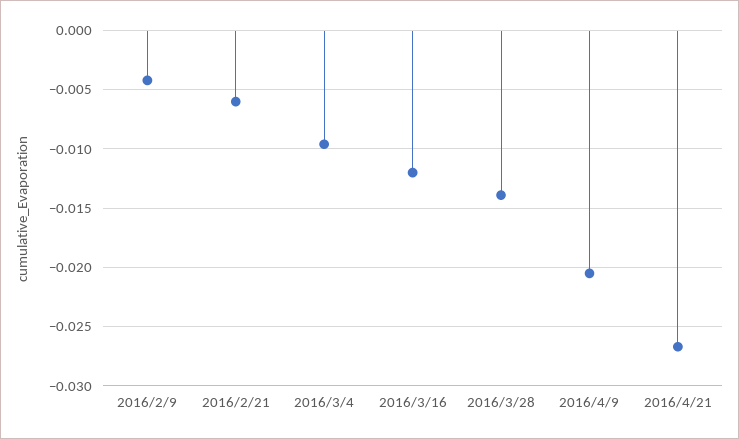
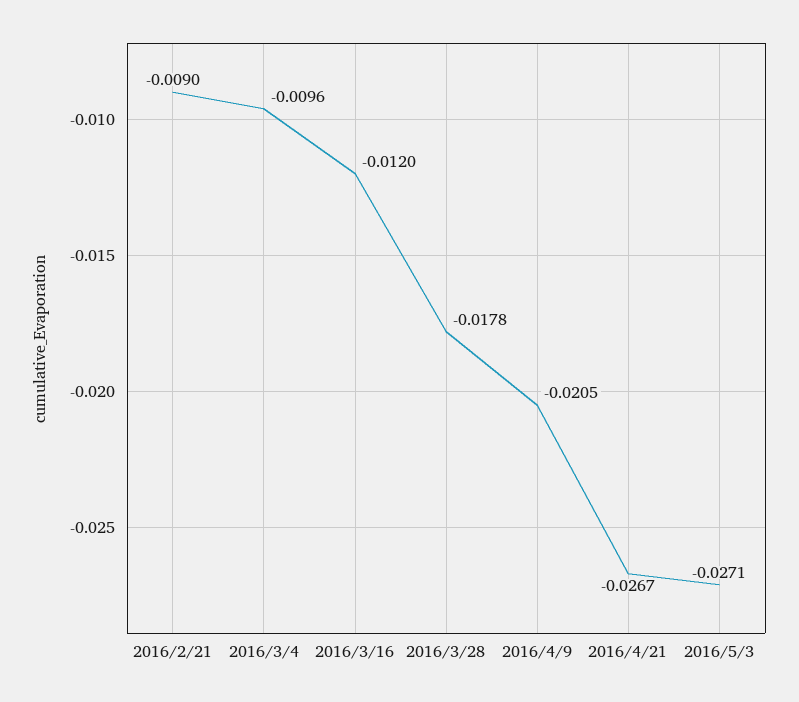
2016/2/9: -0.004 -> none
2016/2/21: -0.006 -> -0.009
2016/3/28: -0.014 -> -0.0178
2016/5/3: none -> -0.0271

